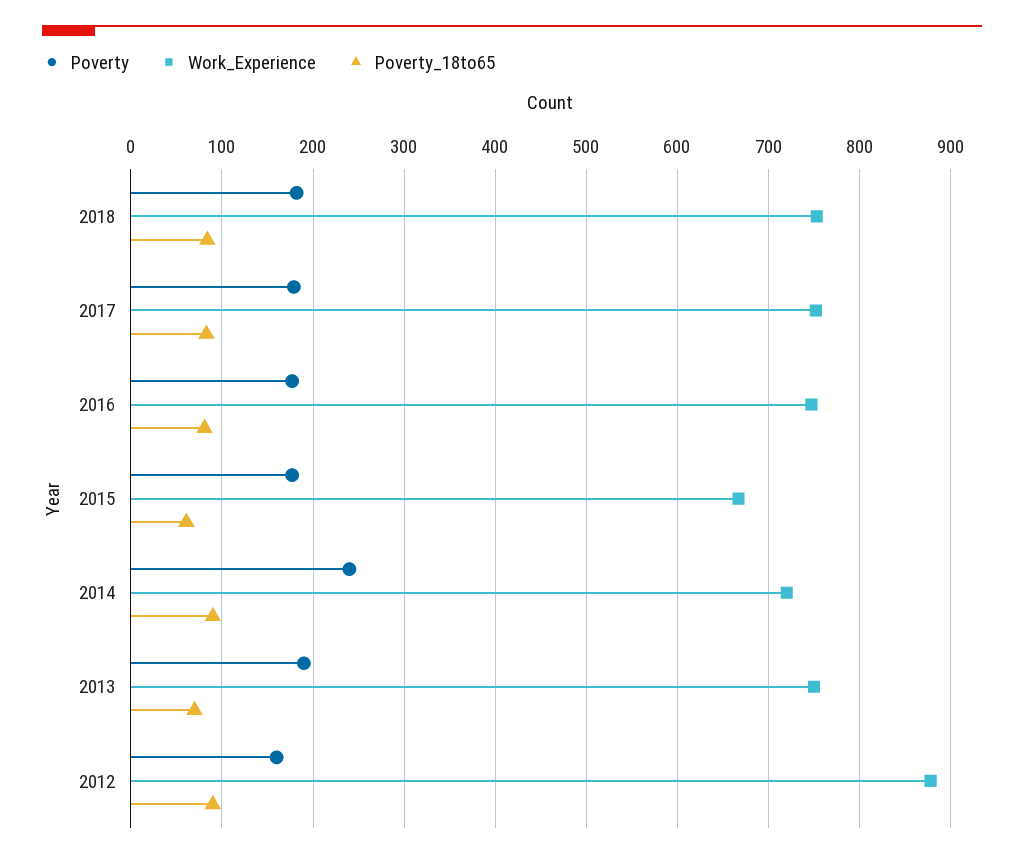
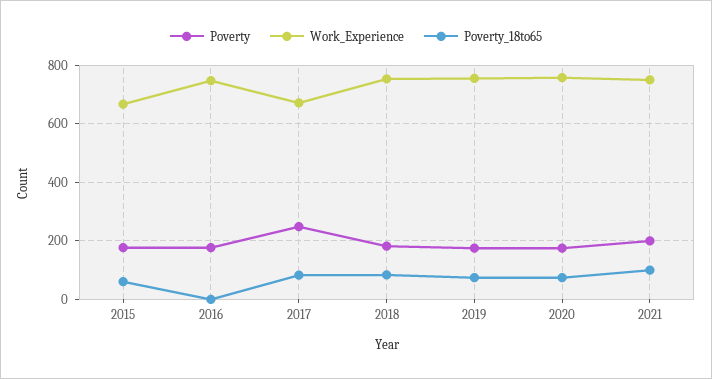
Poverty, 2017: 180 -> 250
Work_Experience, 2017: 750 -> 675
Poverty_18to65, 2016: 80 -> 0
Poverty, 2014: 240 -> none
Work_Experience, 2014: 720 -> none
Poverty_18to65, 2014: 90 -> none
Poverty, 2013: 190 -> none
Work_Experience, 2013: 750 -> none
Poverty_18to65, 2013: 70 -> none
Poverty, 2012: 160 -> none
Work_Experience, 2012: 880 -> none
Poverty_18to65, 2012: 90 -> none
Poverty, 2019: none -> 175
Work_Experience, 2019: none -> 750
Poverty_18to65, 2019: none -> 75
Poverty, 2020: none -> 175
Work_Experience, 2020: none -> 750
Poverty_18to65, 2020: none -> 75
Poverty, 2021: none -> 200
Work_Experience, 2021: none -> 750
Poverty_18to65, 2021: none -> 100

